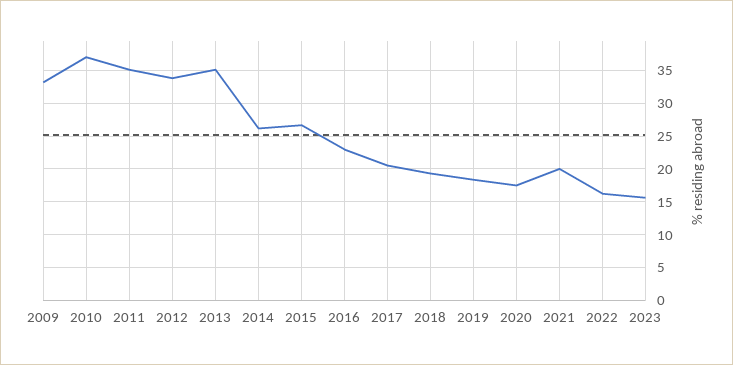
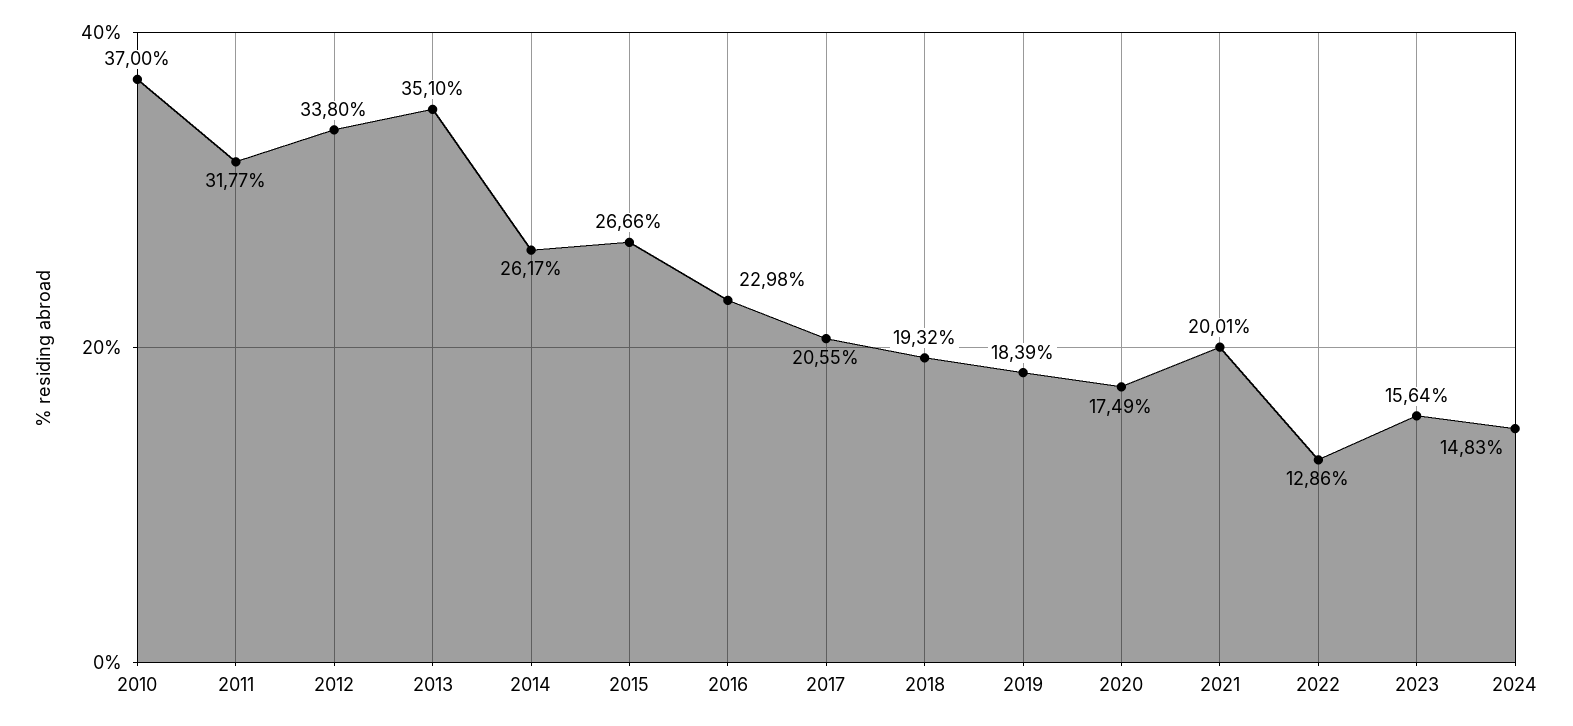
2009: 33 -> none
2011: 35 -> 31.77
2022: 16 -> 12.86
2024: none -> 14.83

